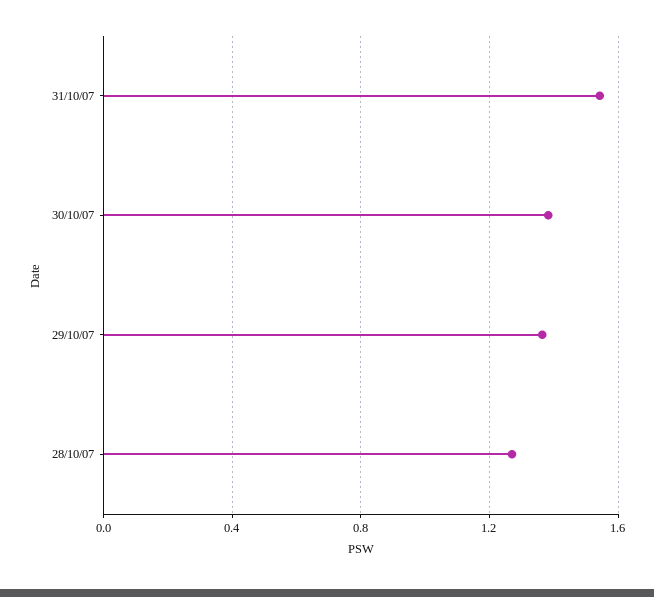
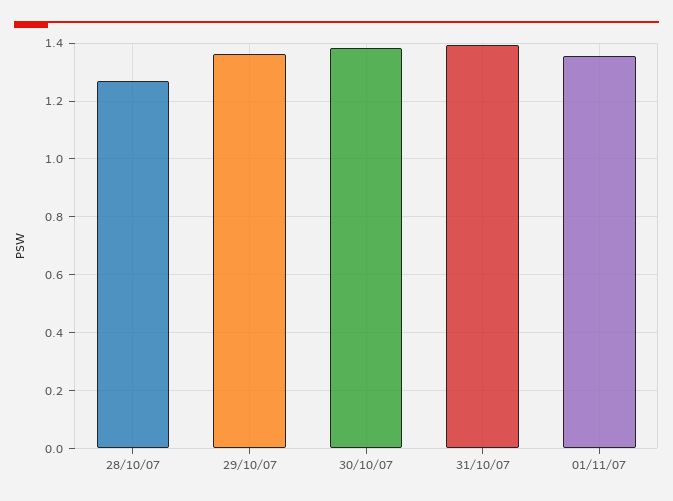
31/10/07: 1.55 -> 1.4
01/11/07: none -> 1.35

